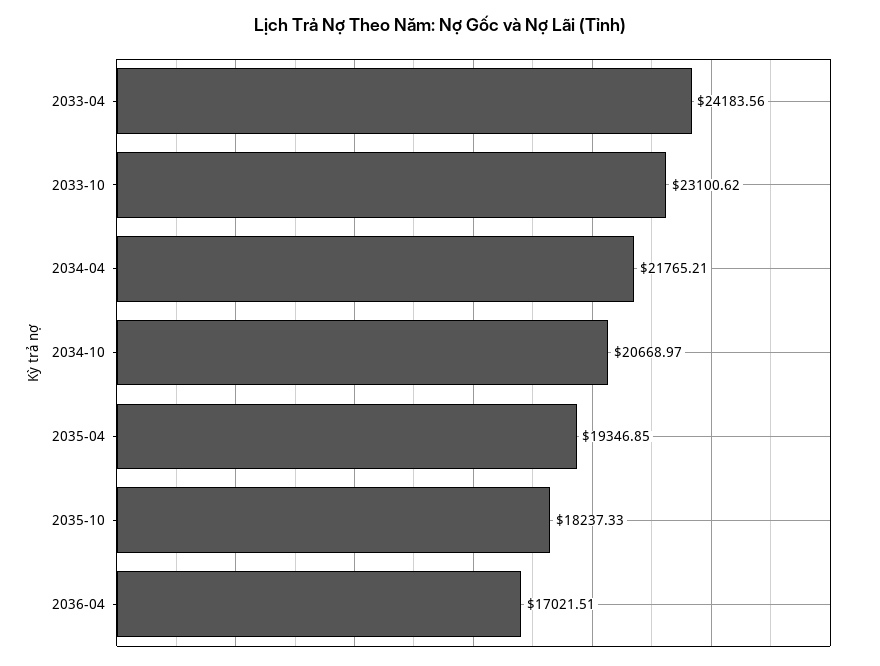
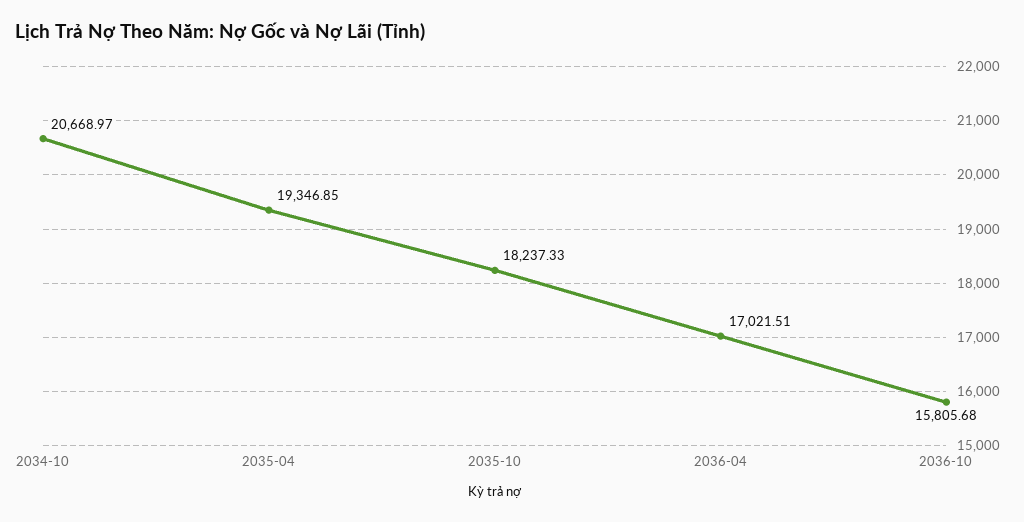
2033-04: 24183.56 -> none
2033-10: 23100.62 -> none
2034-04: 21765.21 -> none
2036-10: none -> 15805.68

